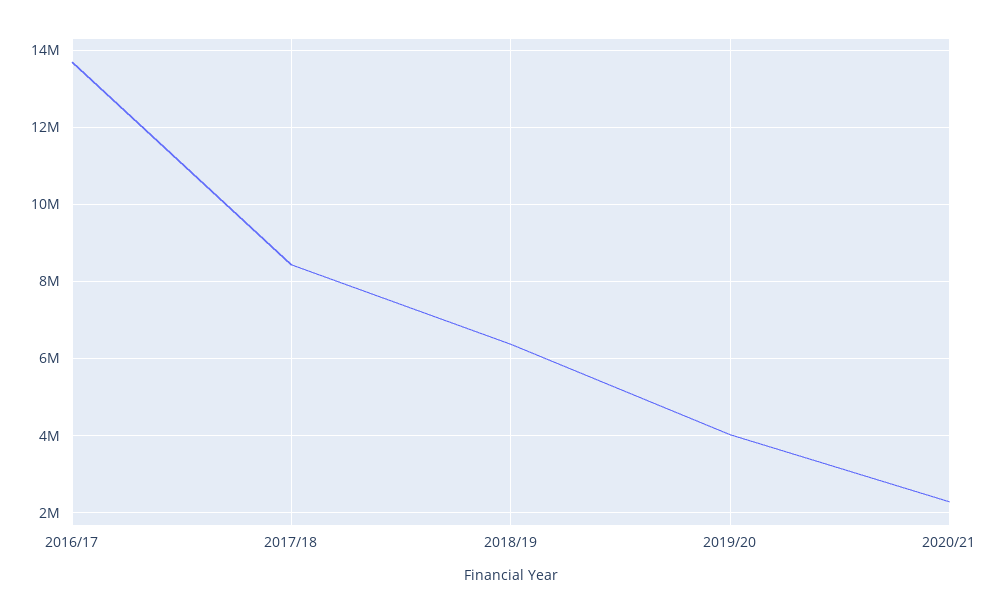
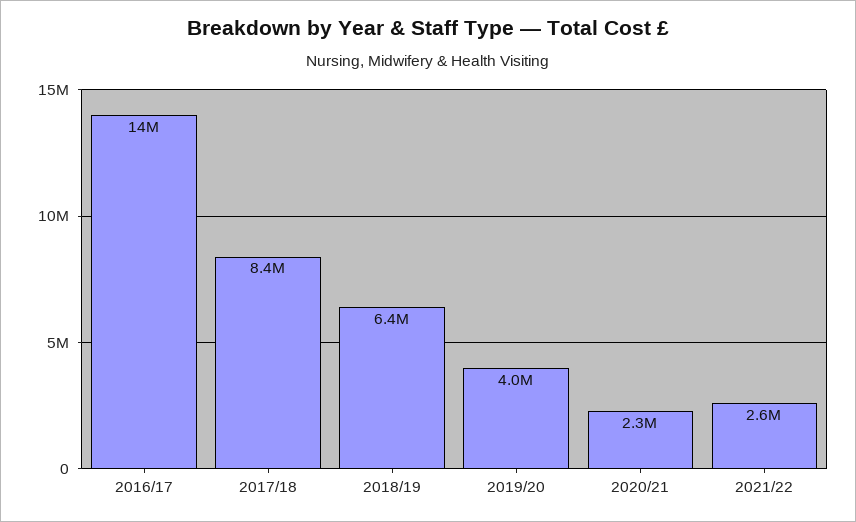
2021/22: none -> 2600000

